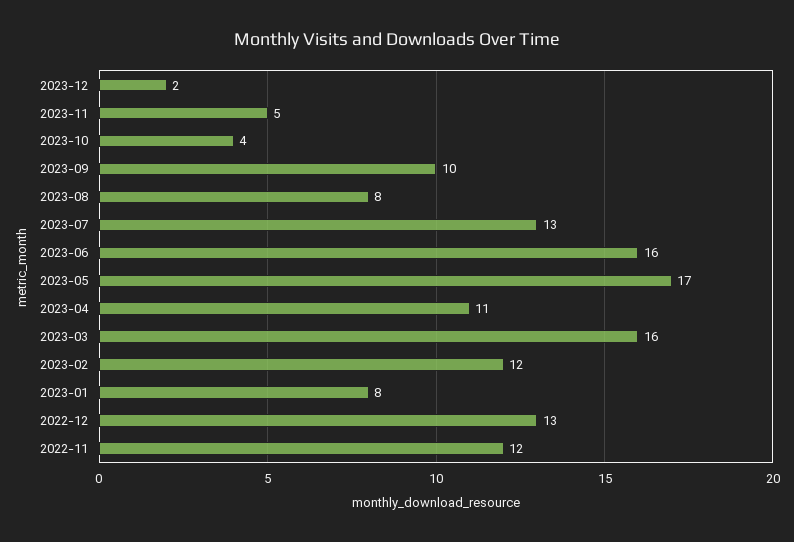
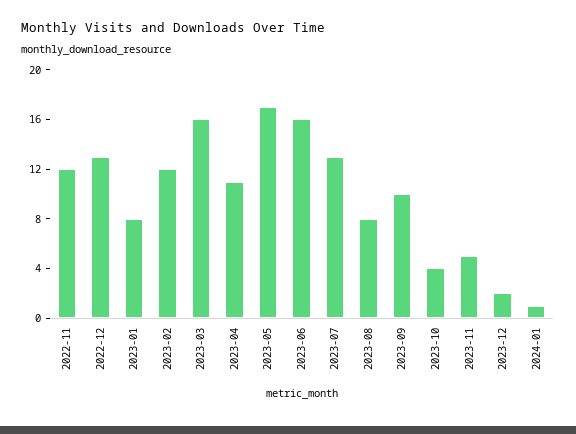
2024-01: none -> 1

